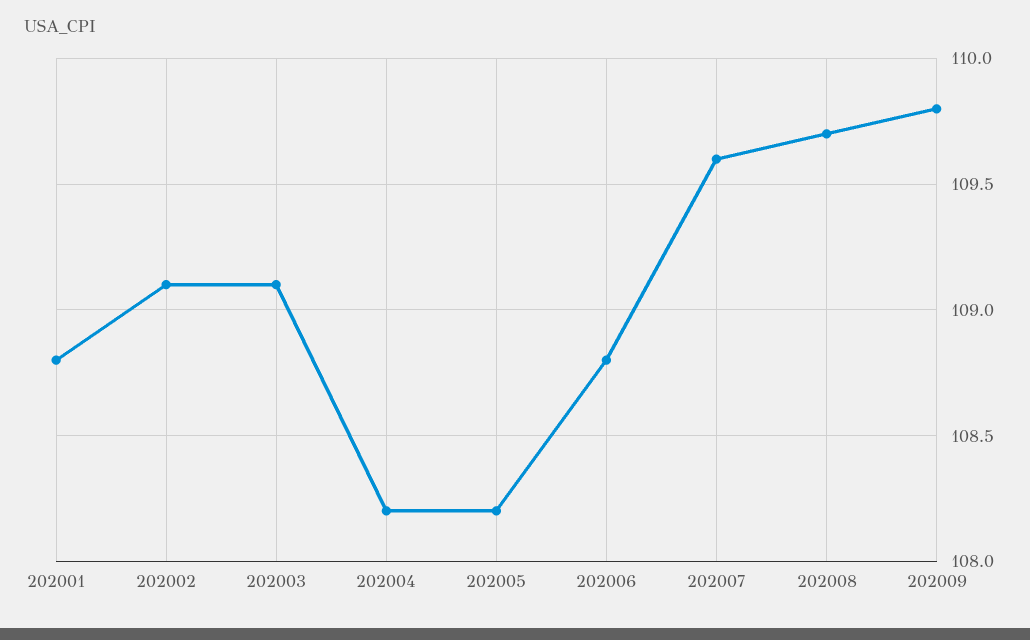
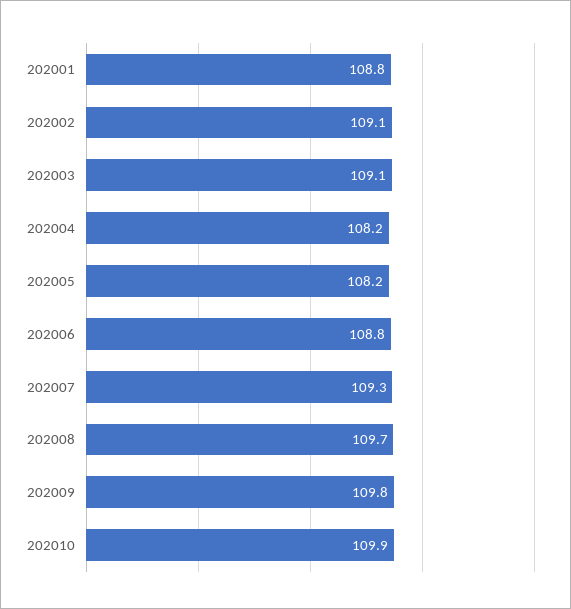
202007: 109.6 -> 109.3
202010: none -> 109.9

